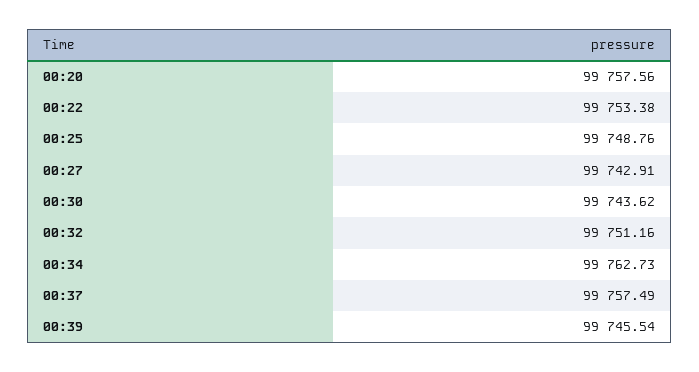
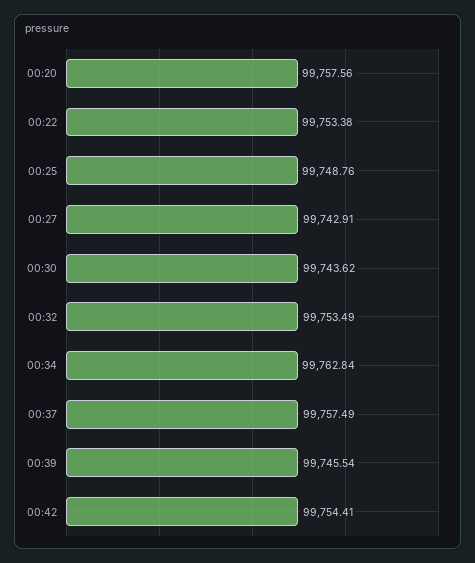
00:32: 99751.16 -> 99753.49
00:34: 99762.73 -> 99762.84
00:42: none -> 99754.41

